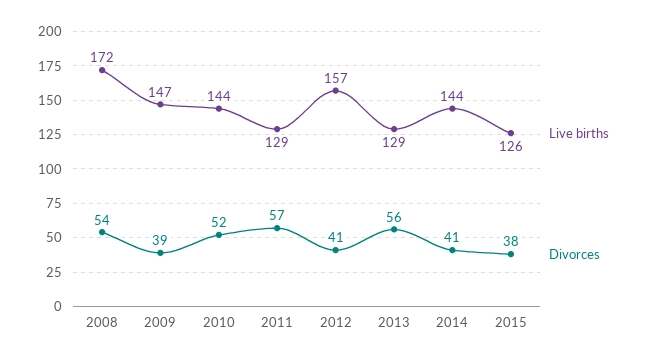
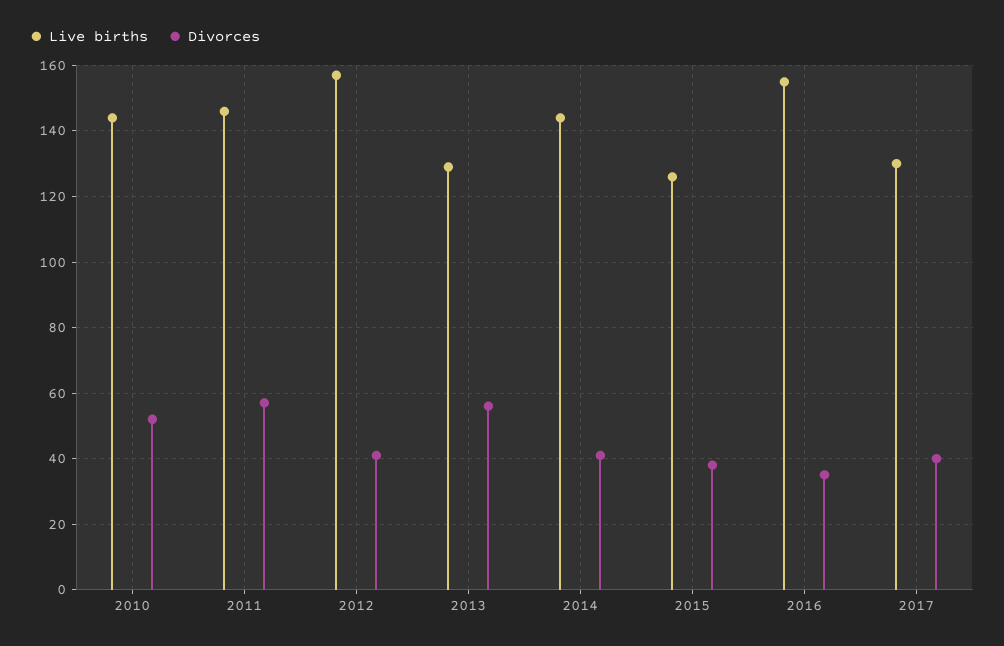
Live births, 2008: 172 -> none
Divorces, 2008: 54 -> none
Live births, 2009: 147 -> none
Divorces, 2009: 39 -> none
Live births, 2011: 129 -> 145
Live births, 2016: none -> 155
Divorces, 2016: none -> 35
Live births, 2017: none -> 130
Divorces, 2017: none -> 40

